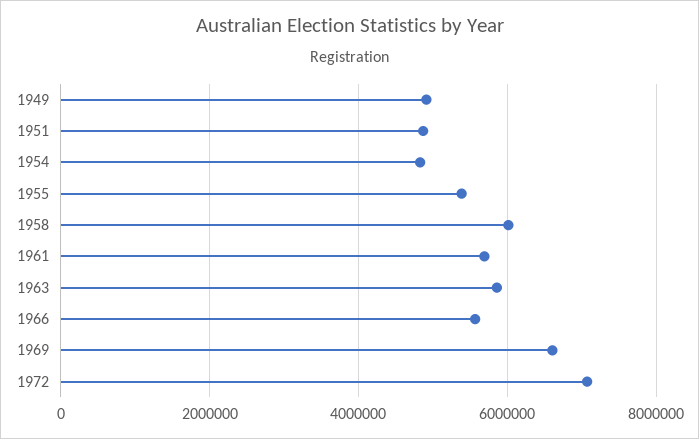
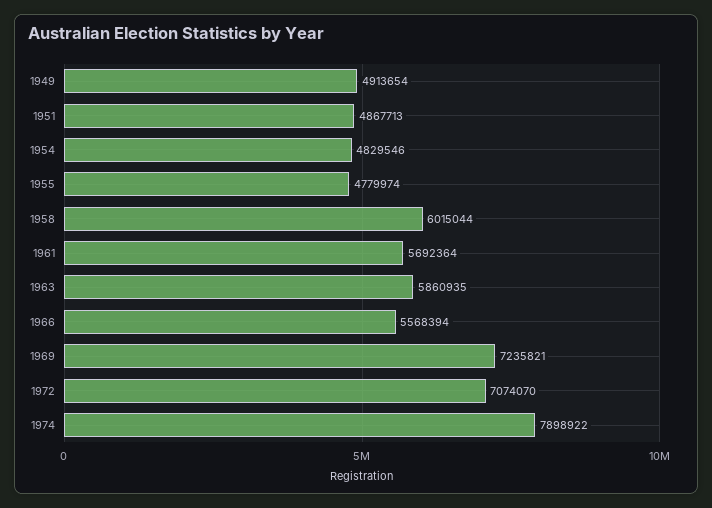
1955: 5400000 -> 4779974
1969: 6600000 -> 7235821
1974: none -> 7898922

